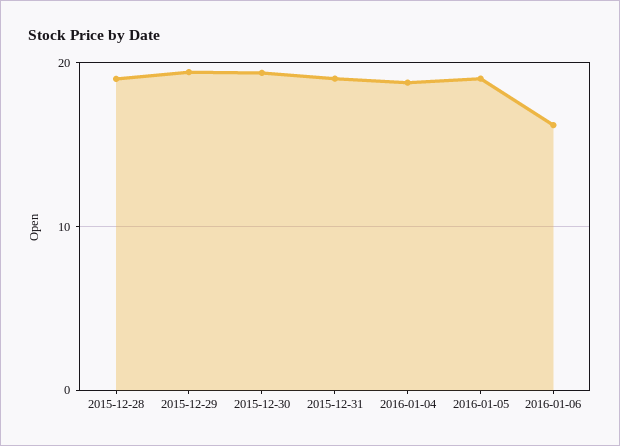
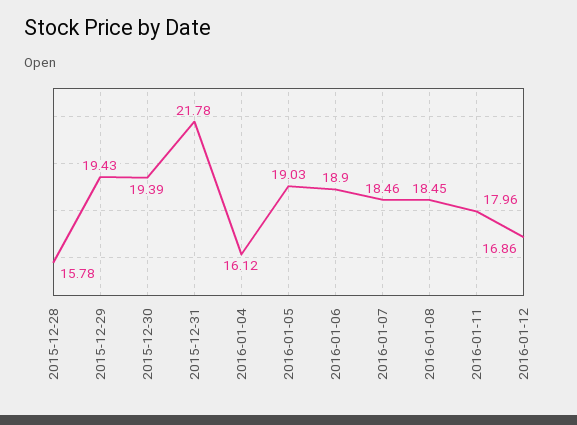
2015-12-28: 19 -> 15.78
2015-12-31: 19 -> 21.78
2016-01-04: 19 -> 16.12
2016-01-06: 16 -> 18.9
2016-01-07: none -> 18.46
2016-01-08: none -> 18.45
2016-01-11: none -> 17.96
2016-01-12: none -> 16.86

